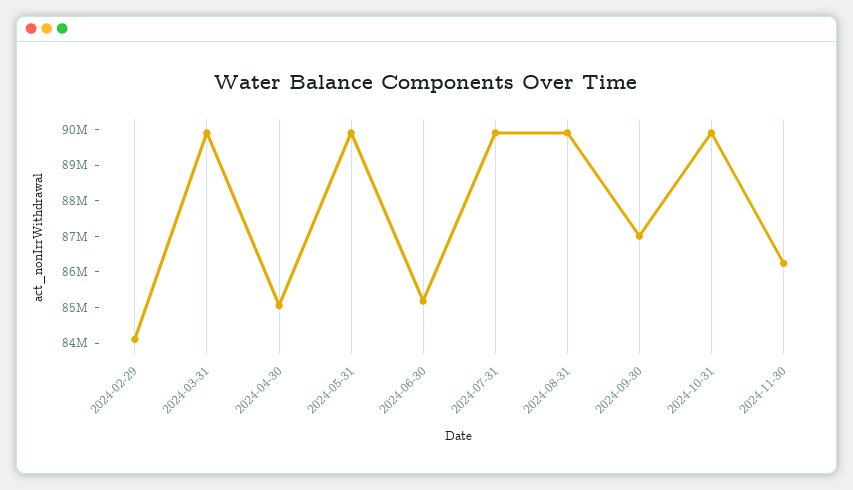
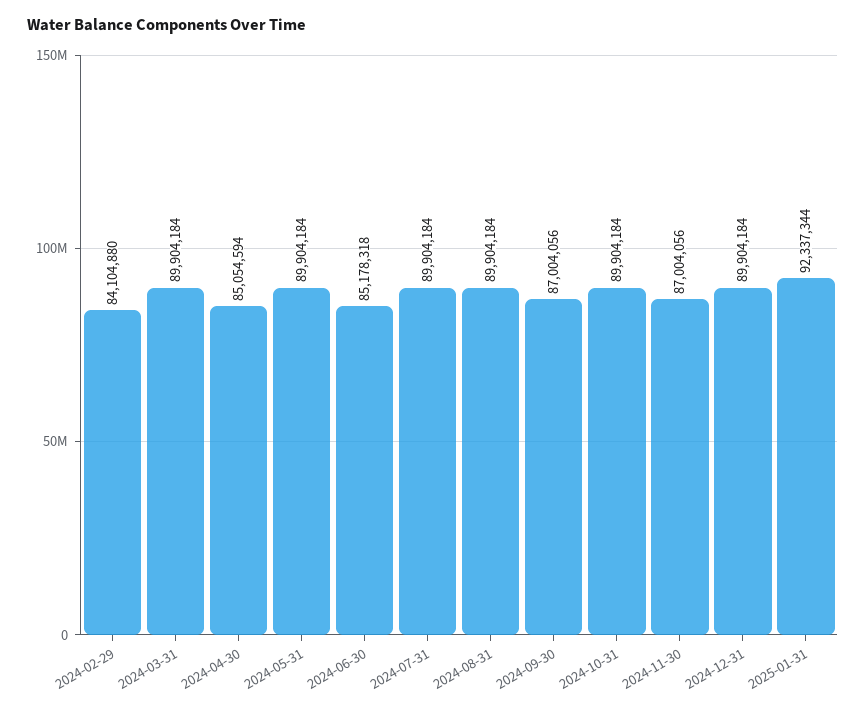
2024-11-30: 86250000 -> 87004056
2024-12-31: none -> 89904184
2025-01-31: none -> 92337344

